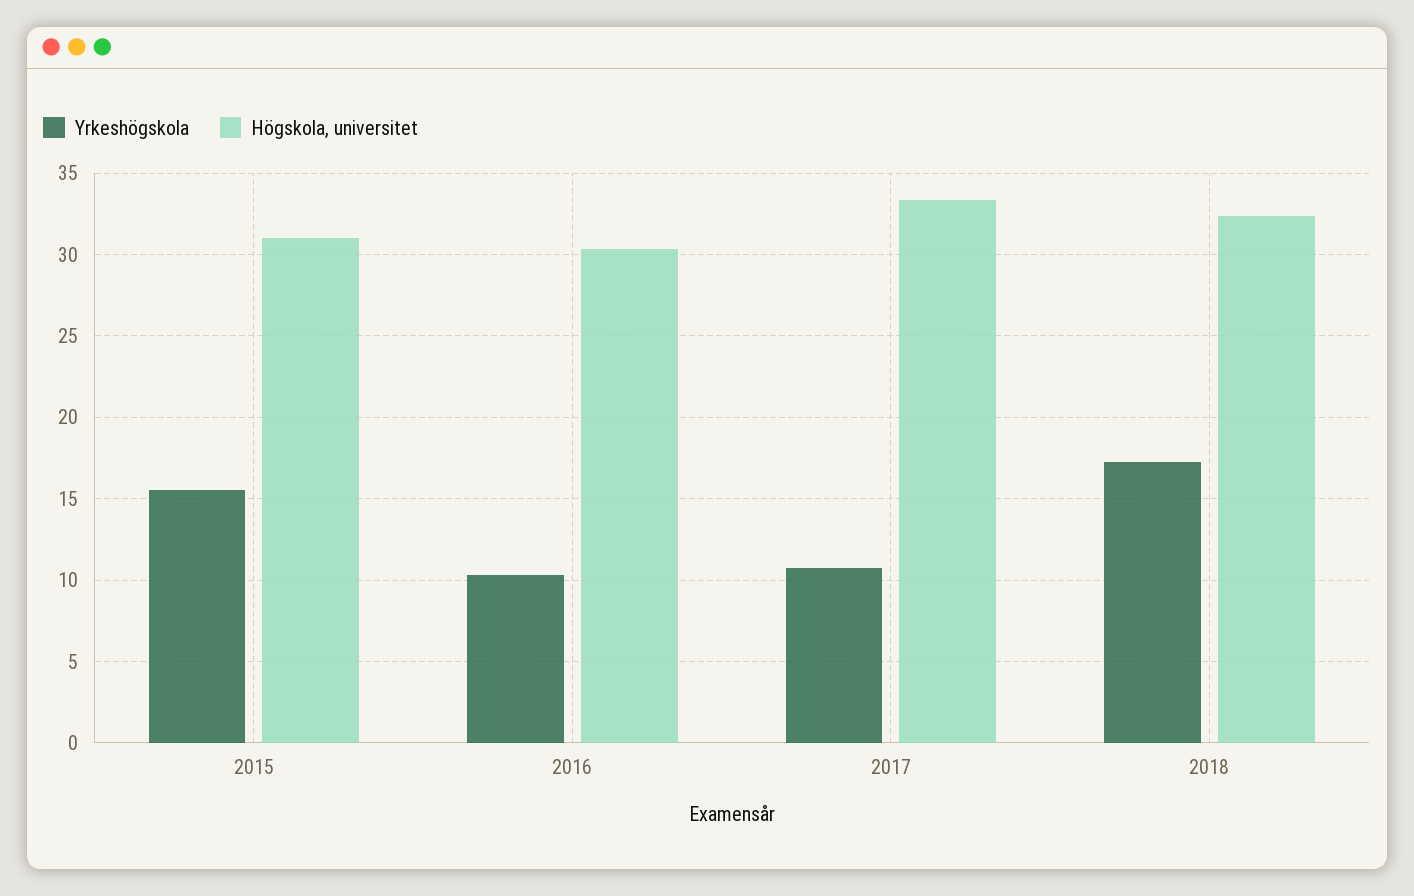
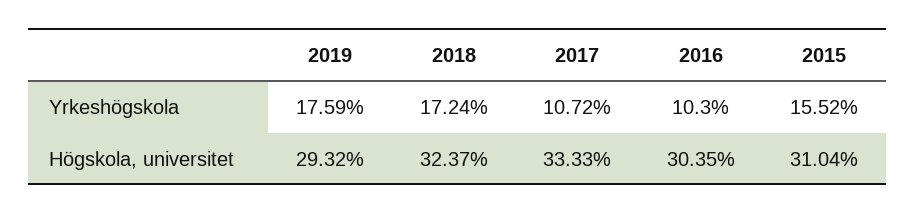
Yrkeshögskola, 2019: none -> 17.59
Högskola, universitet, 2019: none -> 29.32

